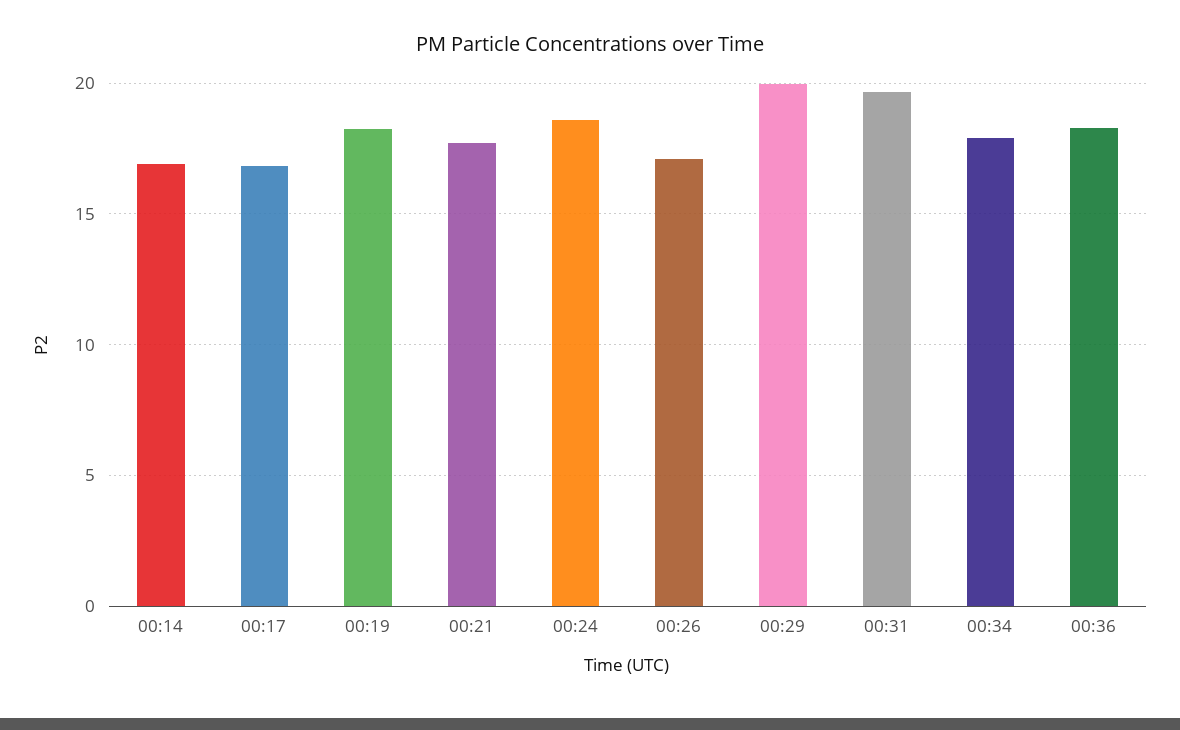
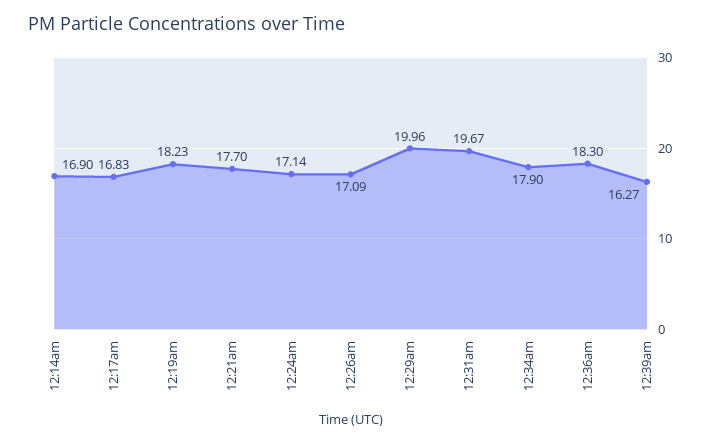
00:24: 18.5 -> 17.14
12:39am: none -> 16.27

